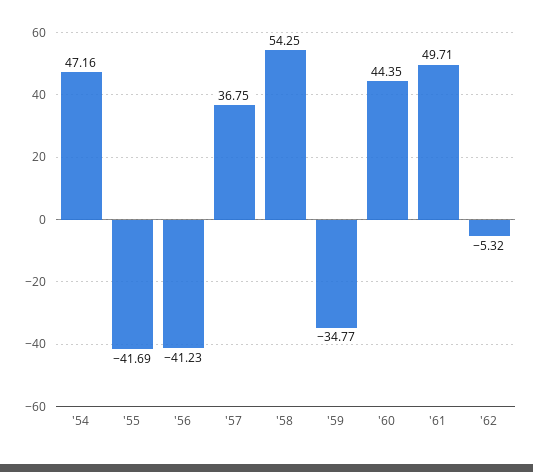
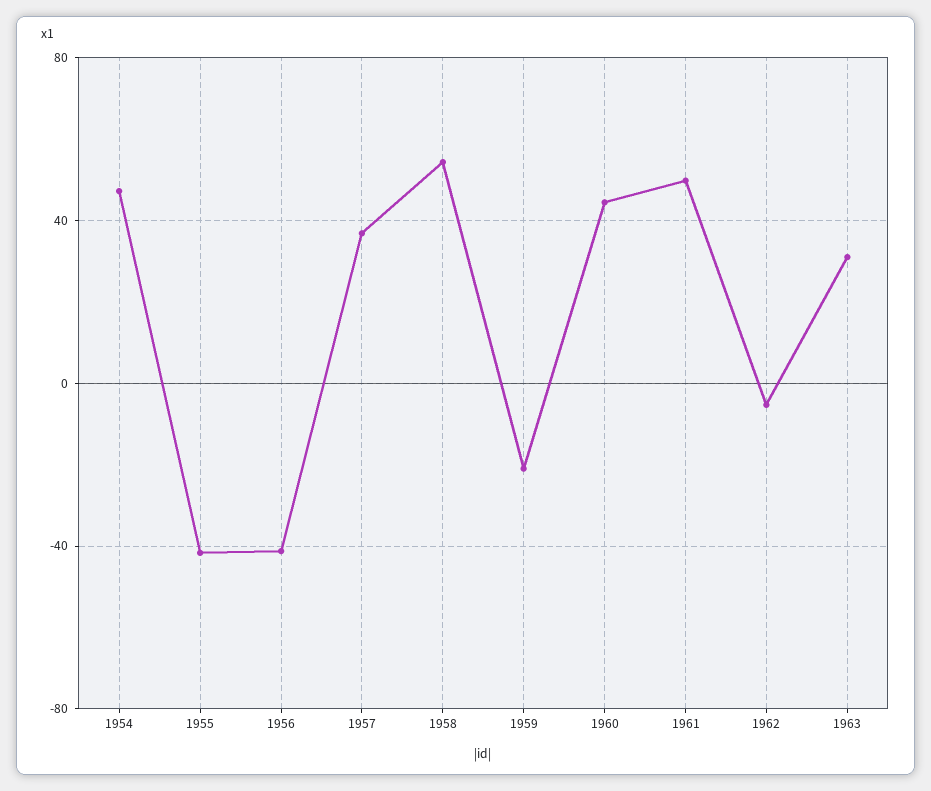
'59: -34.77 -> -20
1963: none -> 30

